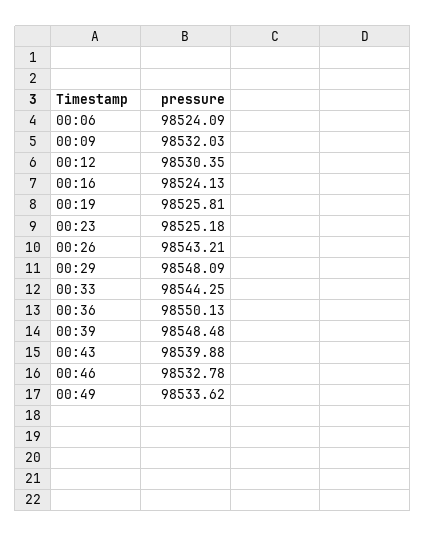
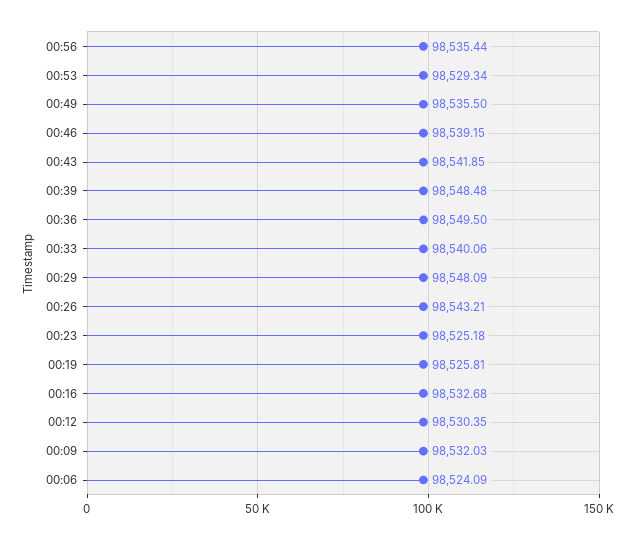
00:16: 98524.13 -> 98532.68
00:33: 98544.25 -> 98540.06
00:36: 98550.13 -> 98549.5
00:43: 98539.88 -> 98541.85
00:46: 98532.78 -> 98539.15
00:49: 98533.62 -> 98535.5
00:56: none -> 98535.44
00:53: none -> 98529.34

